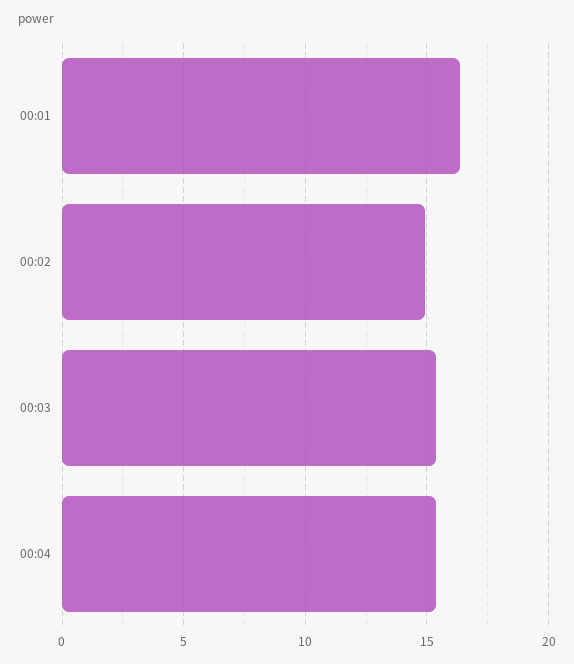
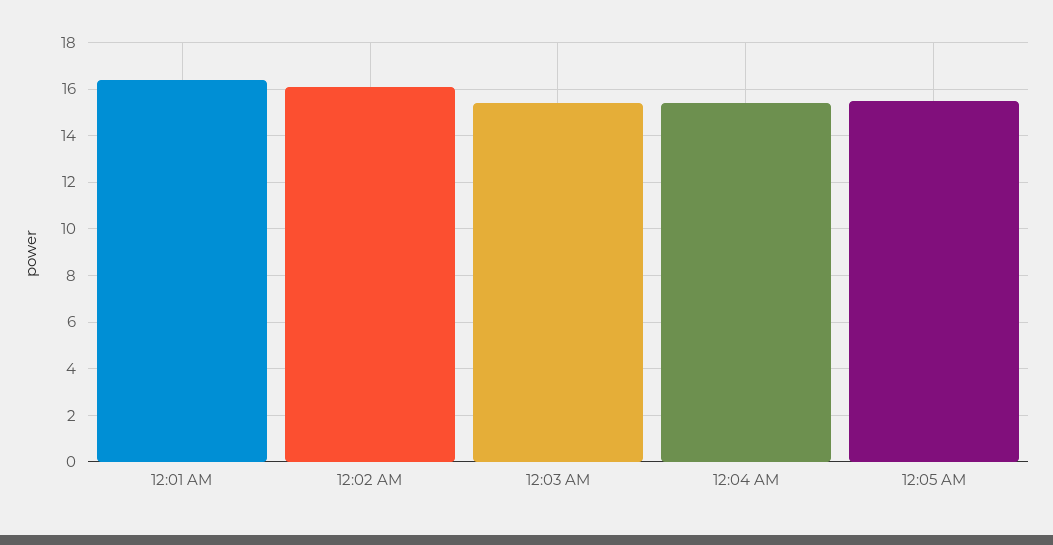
00:02: 15 -> 16
12:05 AM: none -> 15.5

